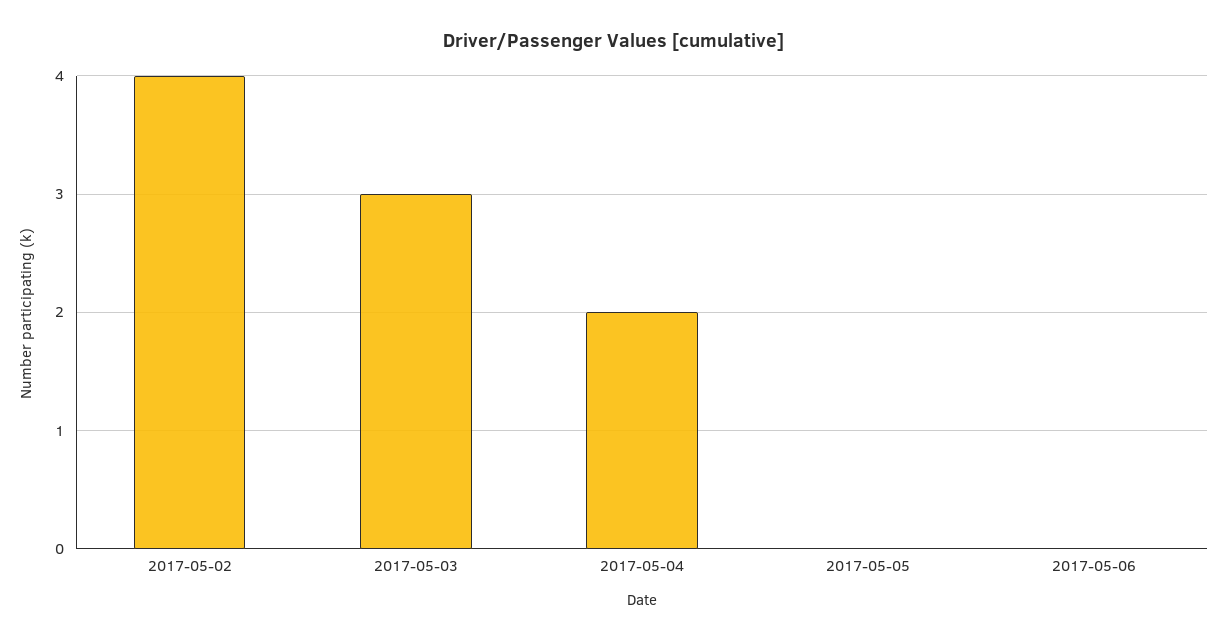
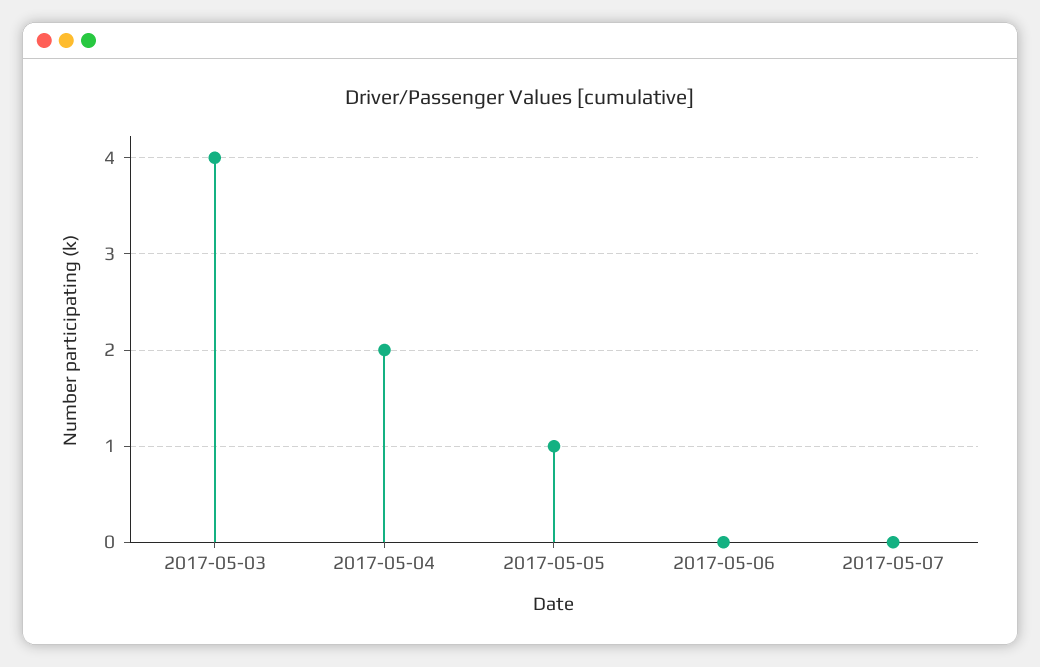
2017-05-02: 4 -> none
2017-05-03: 3 -> 4
2017-05-05: 0 -> 1
2017-05-07: none -> 0

